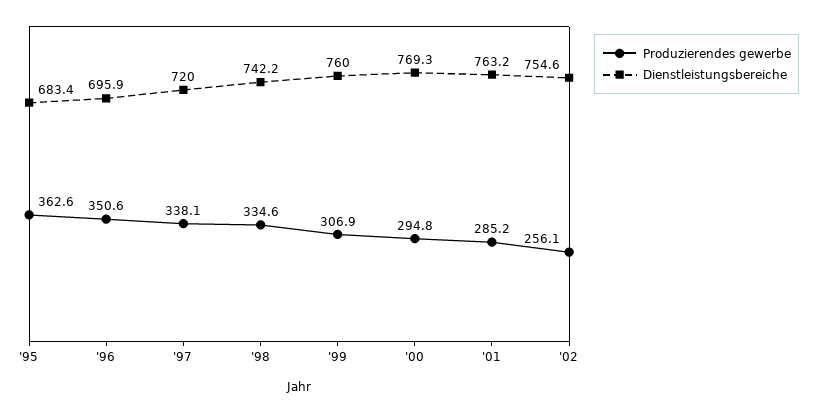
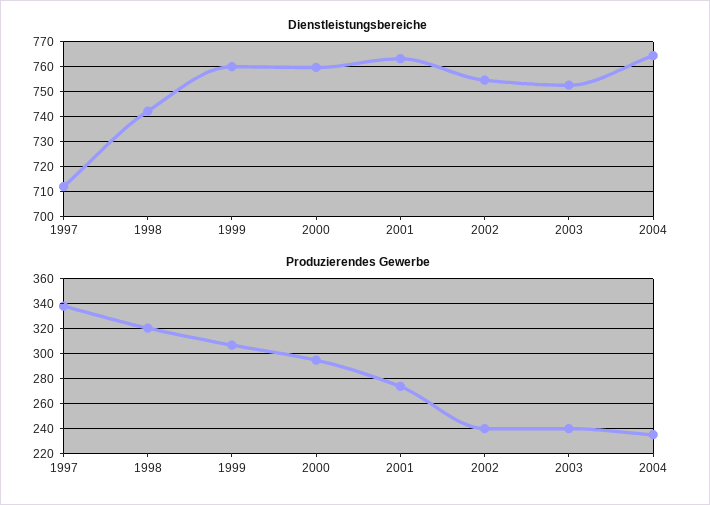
Produzierendes gewerbe, '95: 362.6 -> none
Dienstleistungsbereiche, '95: 683.4 -> none
Produzierendes gewerbe, '96: 350.6 -> none
Dienstleistungsbereiche, '96: 695.9 -> none
Dienstleistungsbereiche, '97: 720 -> 712.5
Produzierendes gewerbe, '98: 334.6 -> 320
Dienstleistungsbereiche, '00: 769.3 -> 760
Produzierendes gewerbe, '01: 285.2 -> 275
Produzierendes gewerbe, '02: 256.1 -> 240
Dienstleistungsbereiche, 2003: none -> 752.5
Dienstleistungsbereiche, 2004: none -> 765
Produzierendes gewerbe, 2003: none -> 240
Produzierendes gewerbe, 2004: none -> 235

